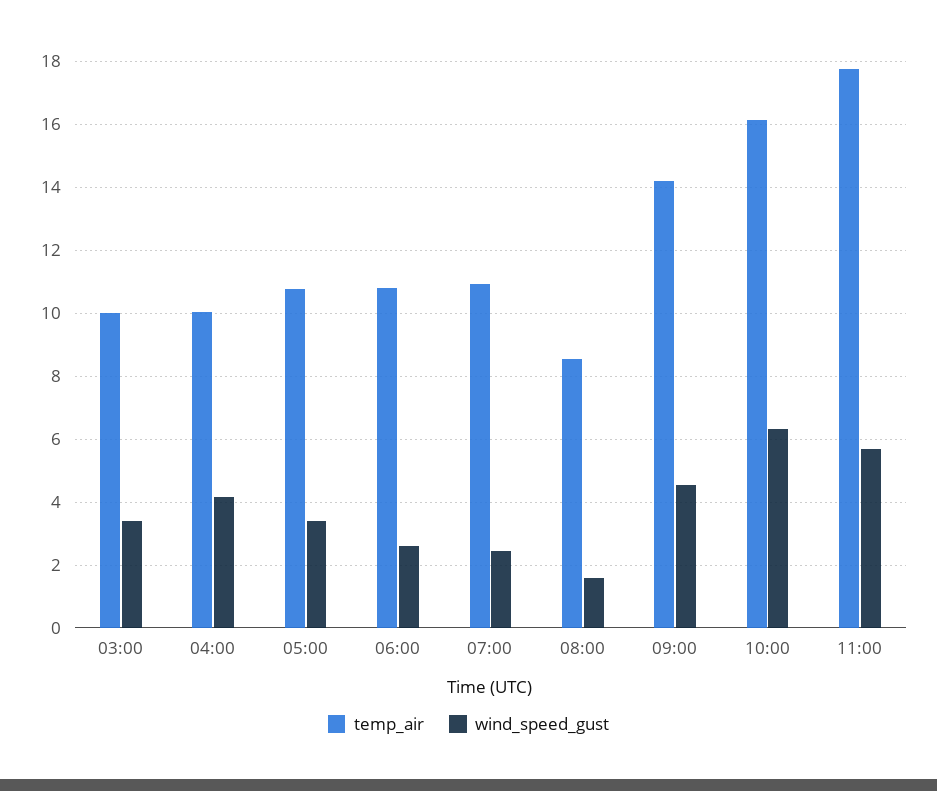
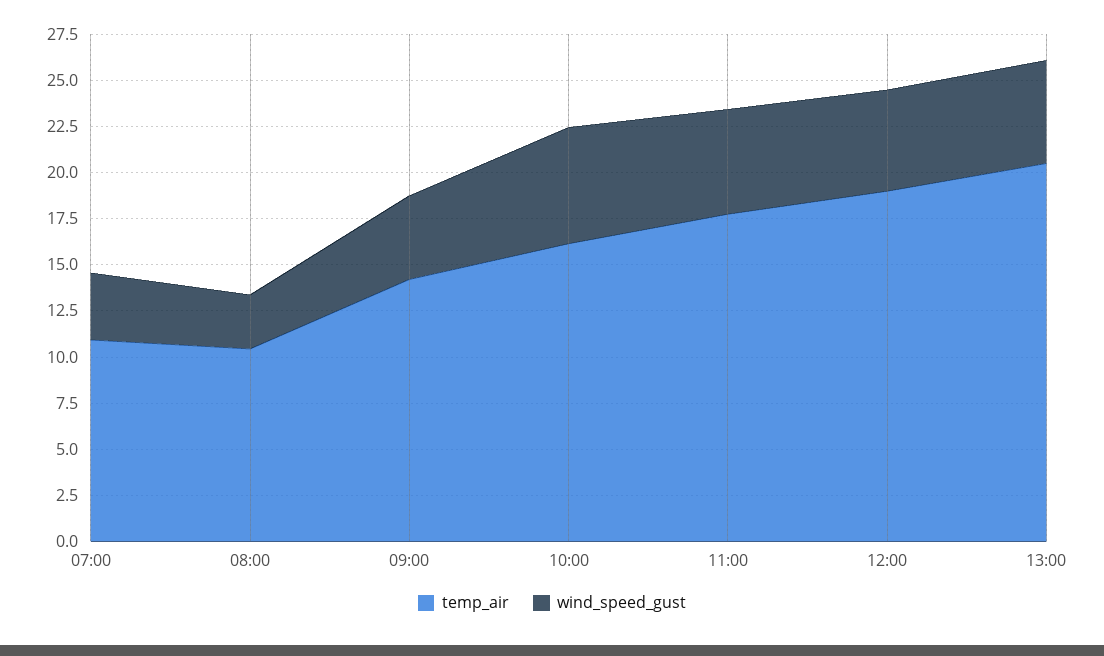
temp_air, 03:00: 10 -> none
wind_speed_gust, 03:00: 3.4 -> none
temp_air, 04:00: 10 -> none
wind_speed_gust, 04:00: 4.2 -> none
temp_air, 05:00: 10.8 -> none
wind_speed_gust, 05:00: 3.4 -> none
temp_air, 06:00: 10.8 -> none
wind_speed_gust, 06:00: 2.6 -> none
wind_speed_gust, 07:00: 2.4 -> 3.5
temp_air, 08:00: 8.6 -> 10.5
wind_speed_gust, 08:00: 1.6 -> 3
temp_air, 12:00: none -> 19
wind_speed_gust, 12:00: none -> 5.5
temp_air, 13:00: none -> 20.5
wind_speed_gust, 13:00: none -> 5.5

